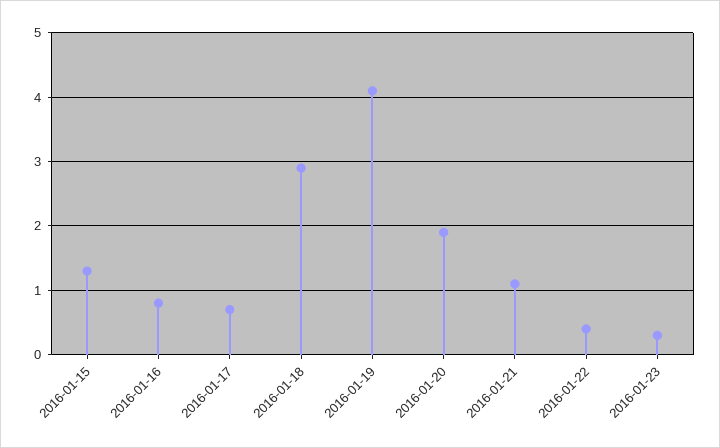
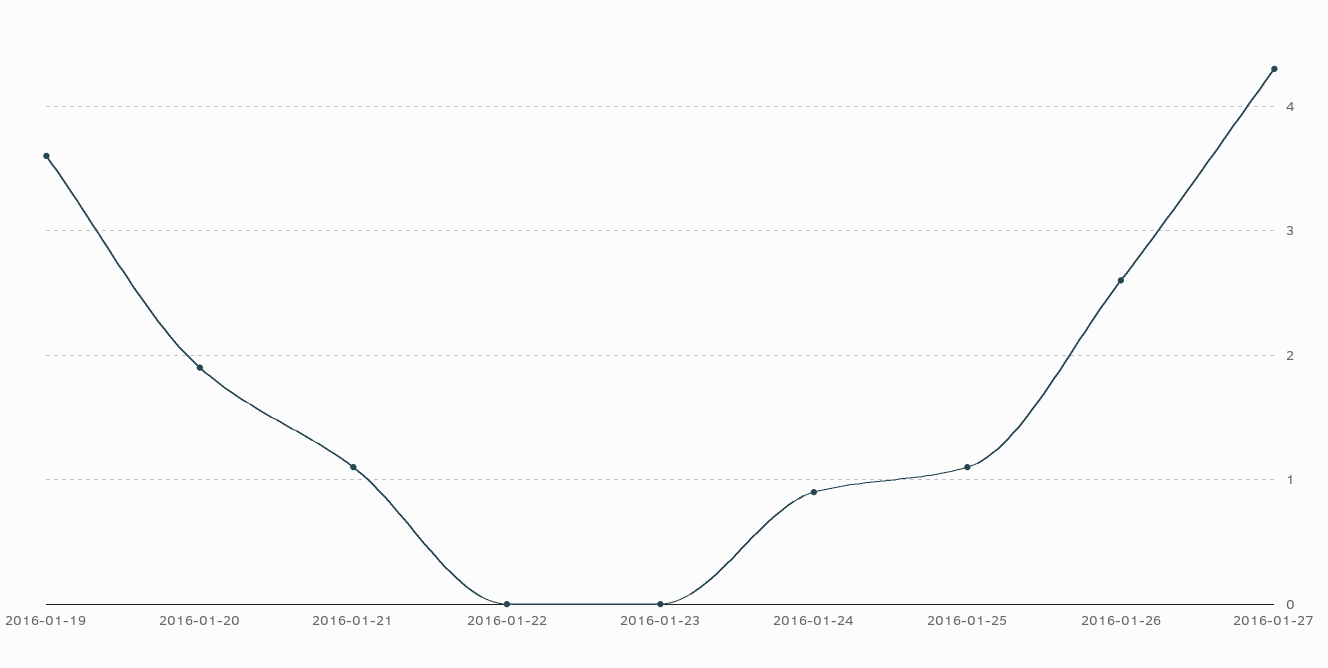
2016-01-15: 1.3 -> none
2016-01-16: 0.8 -> none
2016-01-17: 0.7 -> none
2016-01-18: 2.9 -> none
2016-01-19: 4.1 -> 3.6
2016-01-22: 0.4 -> 0
2016-01-23: 0.3 -> 0
2016-01-24: none -> 0.9
2016-01-25: none -> 1.1
2016-01-26: none -> 2.6
2016-01-27: none -> 4.3

